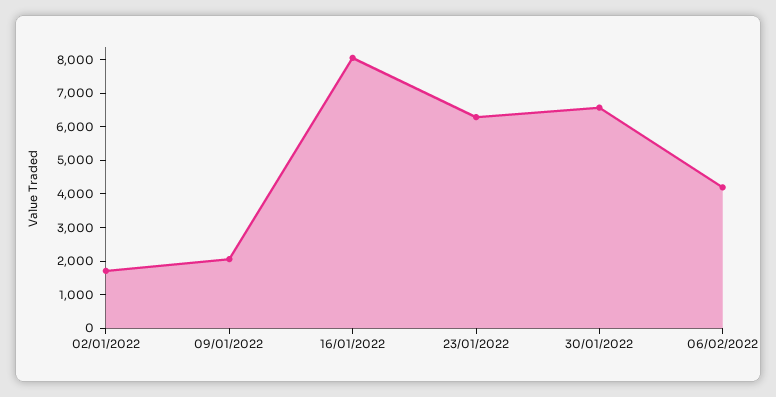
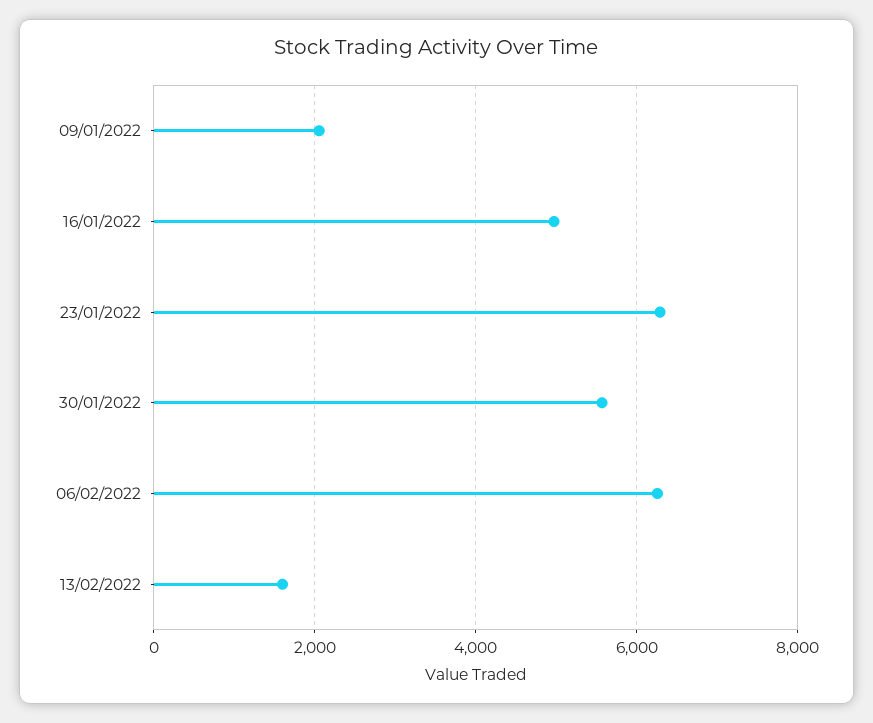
02/01/2022: 1750 -> none
16/01/2022: 8000 -> 5000
30/01/2022: 6500 -> 5600
06/02/2022: 4250 -> 6200
13/02/2022: none -> 1600

